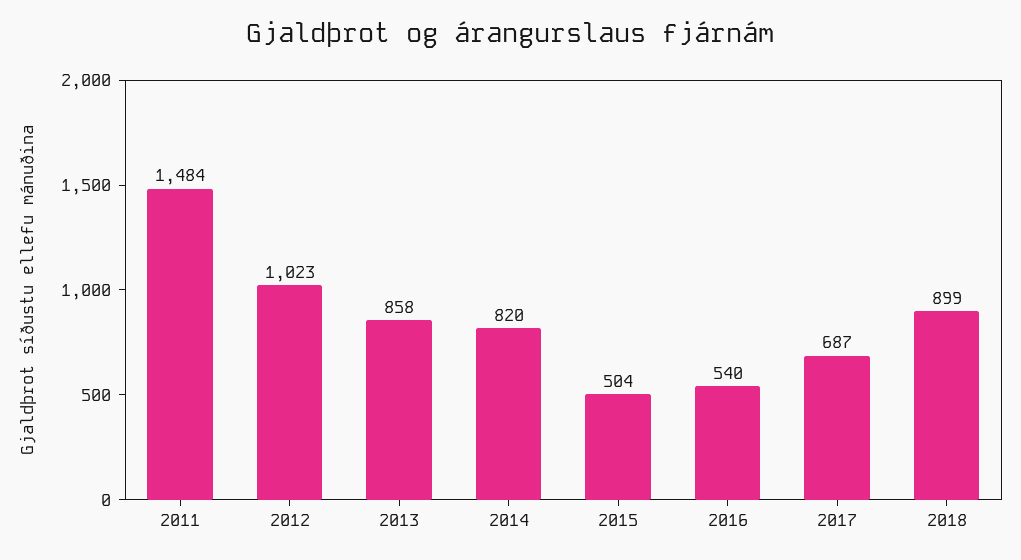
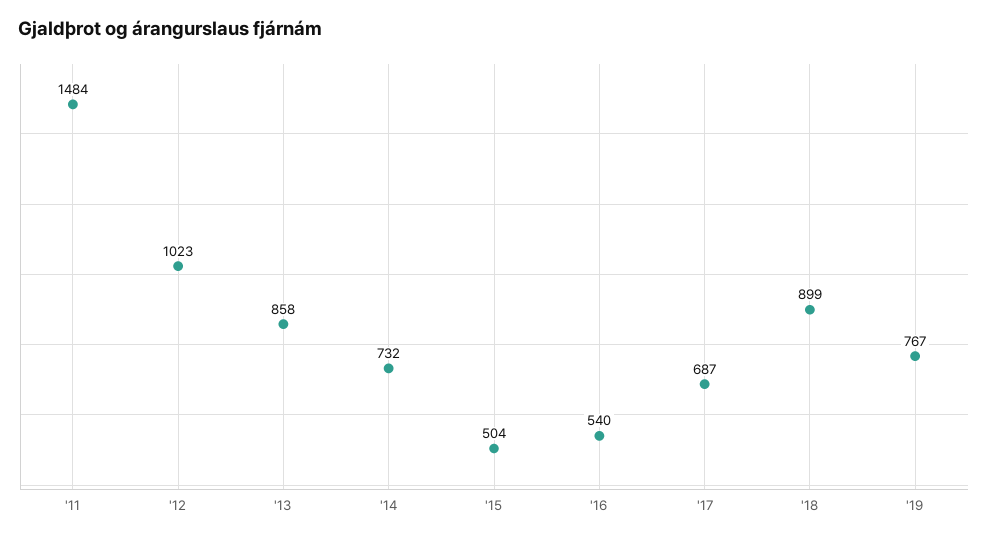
2014: 820 -> 732
'19: none -> 767

